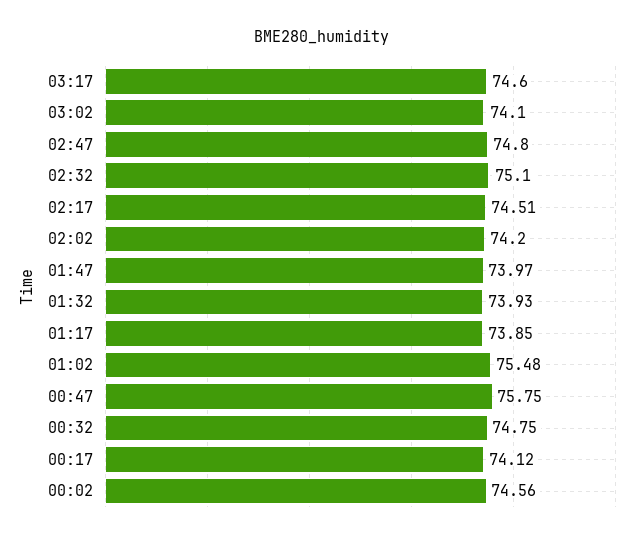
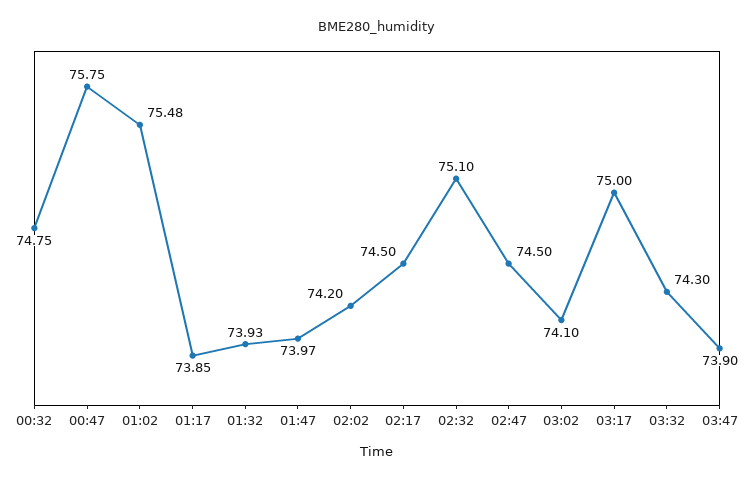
03:17: 74.6 -> 75
02:47: 74.8 -> 74.5
02:17: 74.51 -> 74.5
00:17: 74.12 -> none
00:02: 74.56 -> none
03:32: none -> 74.3
03:47: none -> 73.9

